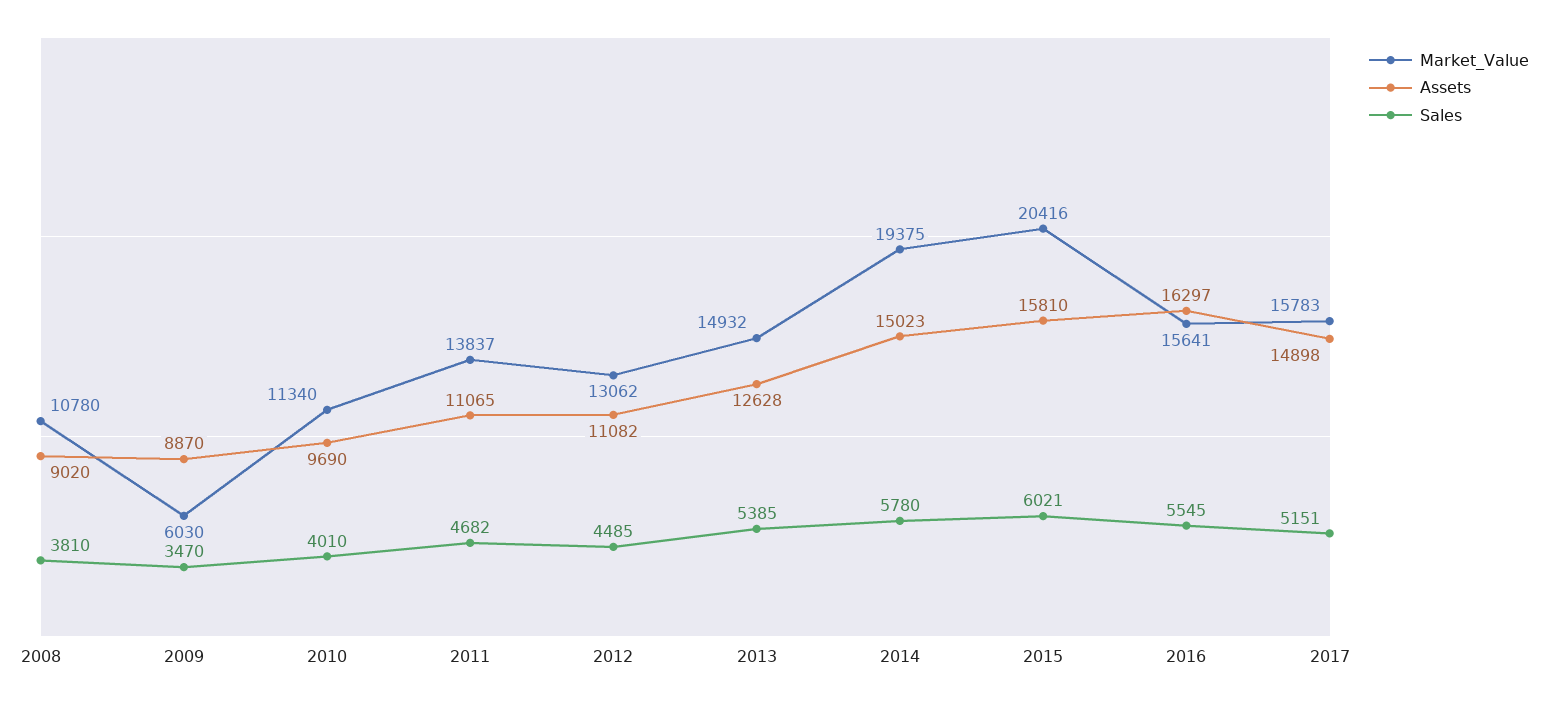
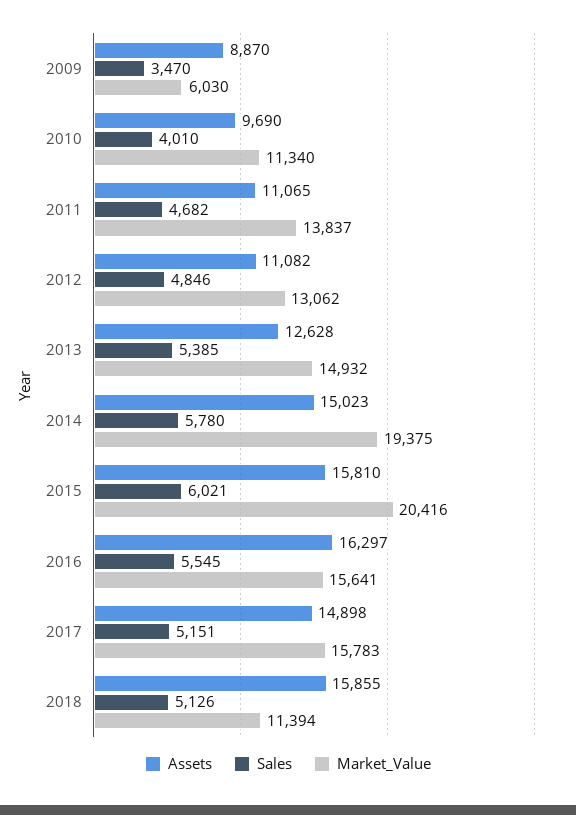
Market_Value, 2008: 10780 -> none
Assets, 2008: 9020 -> none
Sales, 2008: 3810 -> none
Sales, 2012: 4485 -> 4846
Assets, 2018: none -> 15855
Sales, 2018: none -> 5126
Market_Value, 2018: none -> 11394

